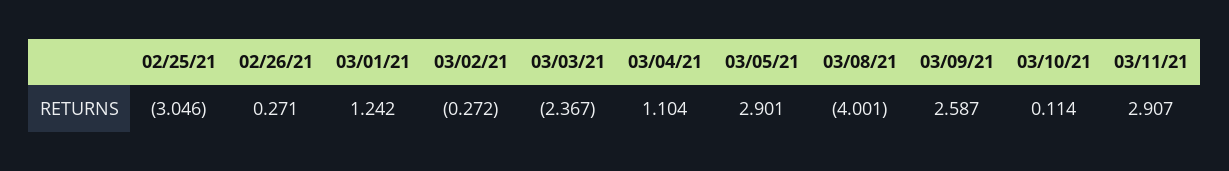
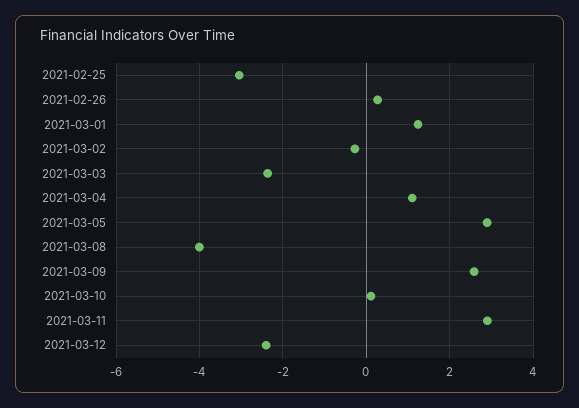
2021-03-12: none -> -2.4

